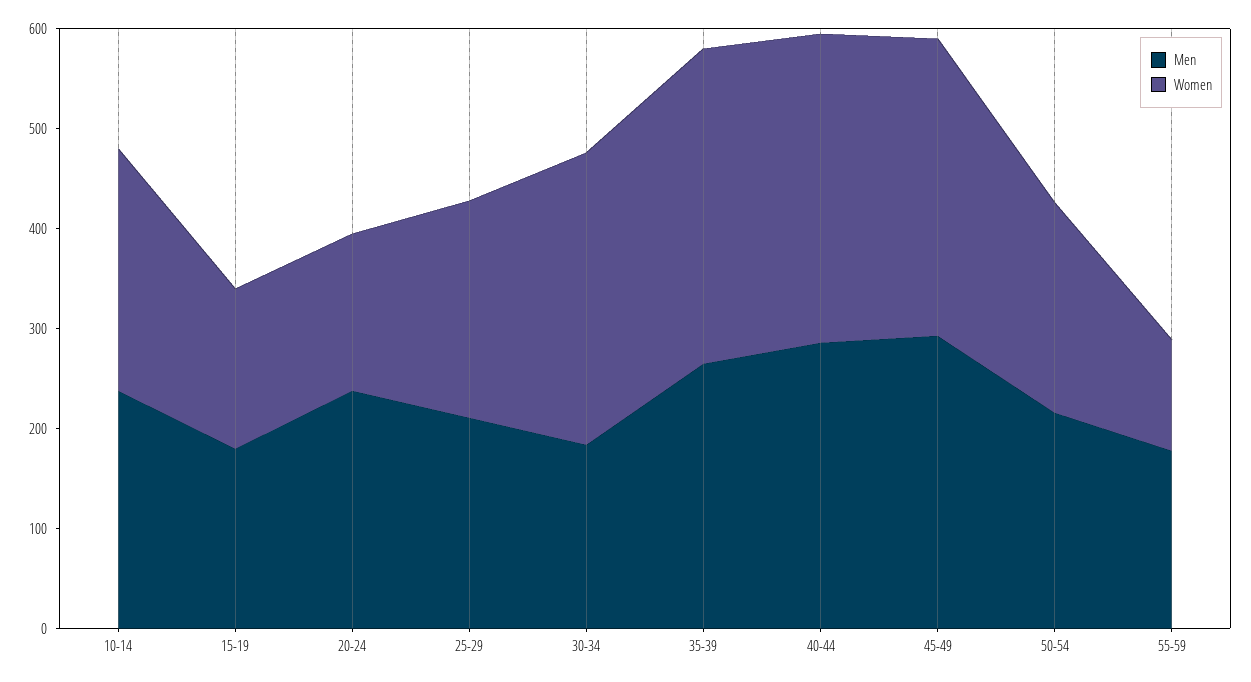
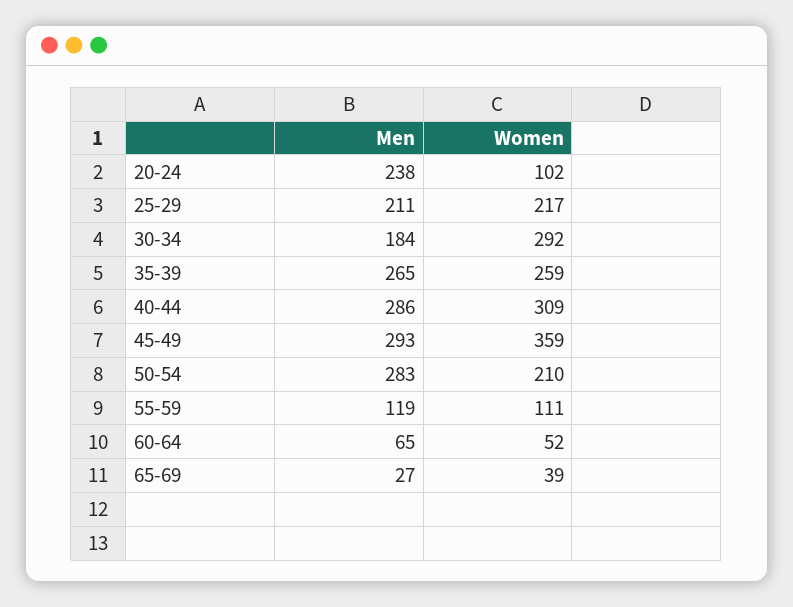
Men, 10-14: 240 -> none
Women, 10-14: 240 -> none
Men, 15-19: 180 -> none
Women, 15-19: 160 -> none
Women, 20-24: 160 -> 102
Women, 35-39: 320 -> 259
Women, 45-49: 300 -> 359
Men, 50-54: 220 -> 283
Men, 55-59: 180 -> 119
Men, 60-64: none -> 65
Women, 60-64: none -> 52
Men, 65-69: none -> 27
Women, 65-69: none -> 39

